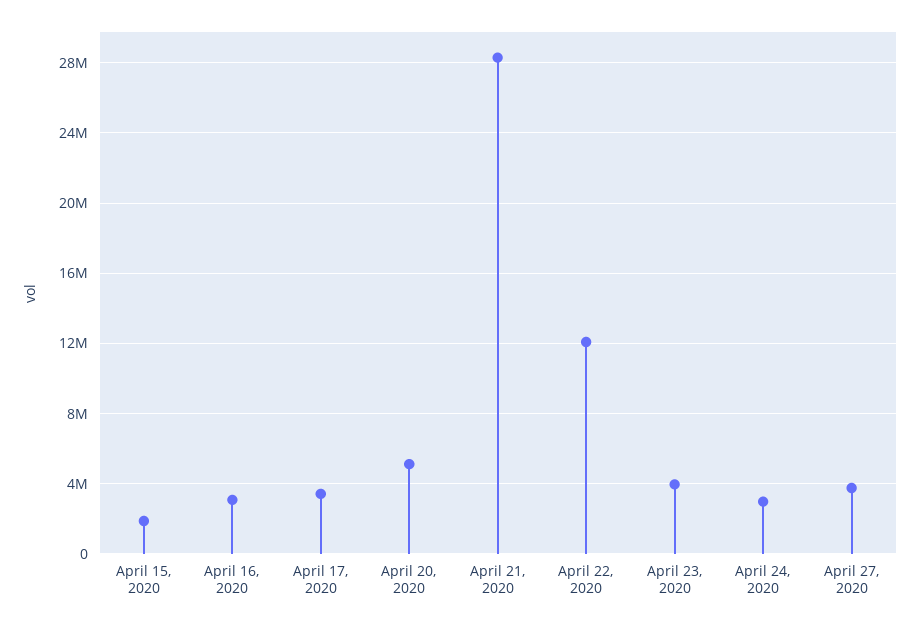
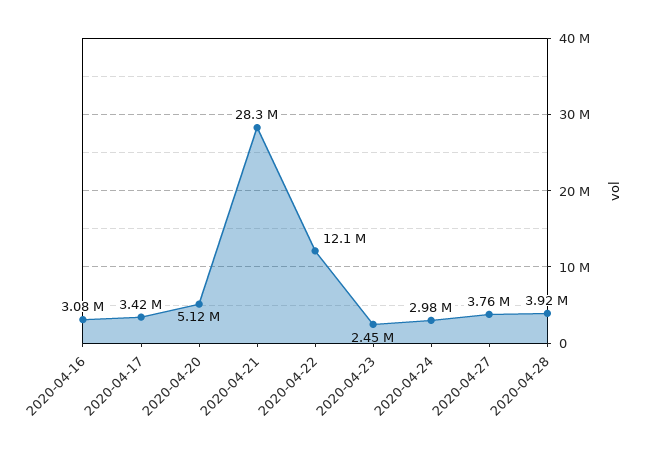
April 15, 2020: 2000000 -> none
April 23, 2020: 4000000 -> 2450000
2020-04-28: none -> 3920000

